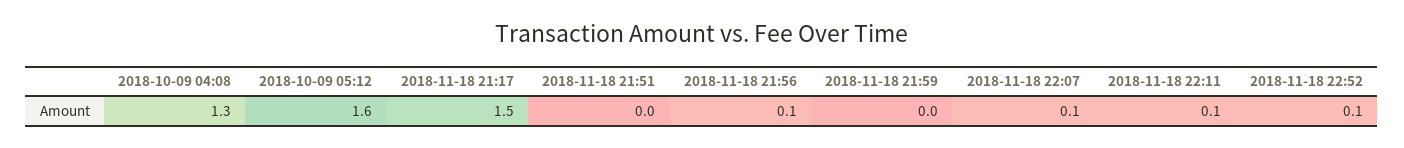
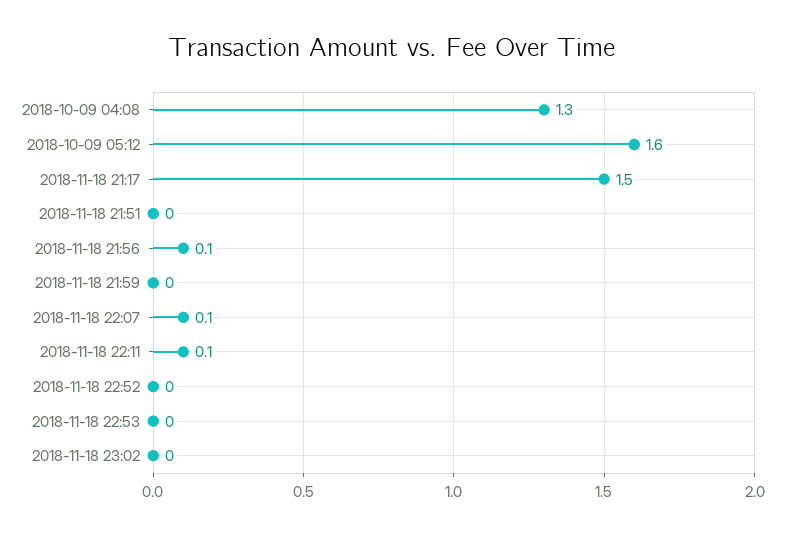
2018-11-18 22:52: 0.1 -> 0
2018-11-18 22:53: none -> 0
2018-11-18 23:02: none -> 0

